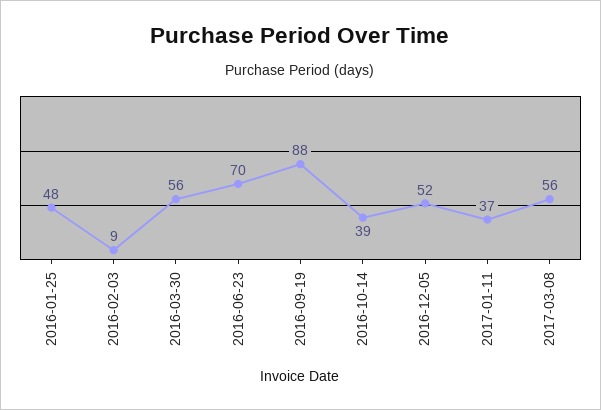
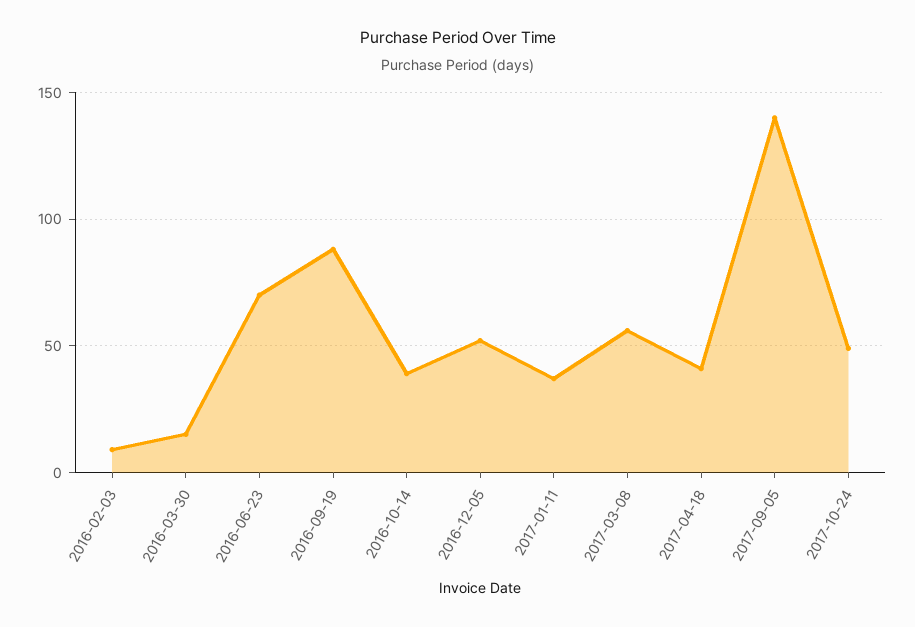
2016-01-25: 48 -> none
2016-03-30: 56 -> 15
2017-04-18: none -> 40
2017-09-05: none -> 140
2017-10-24: none -> 50

